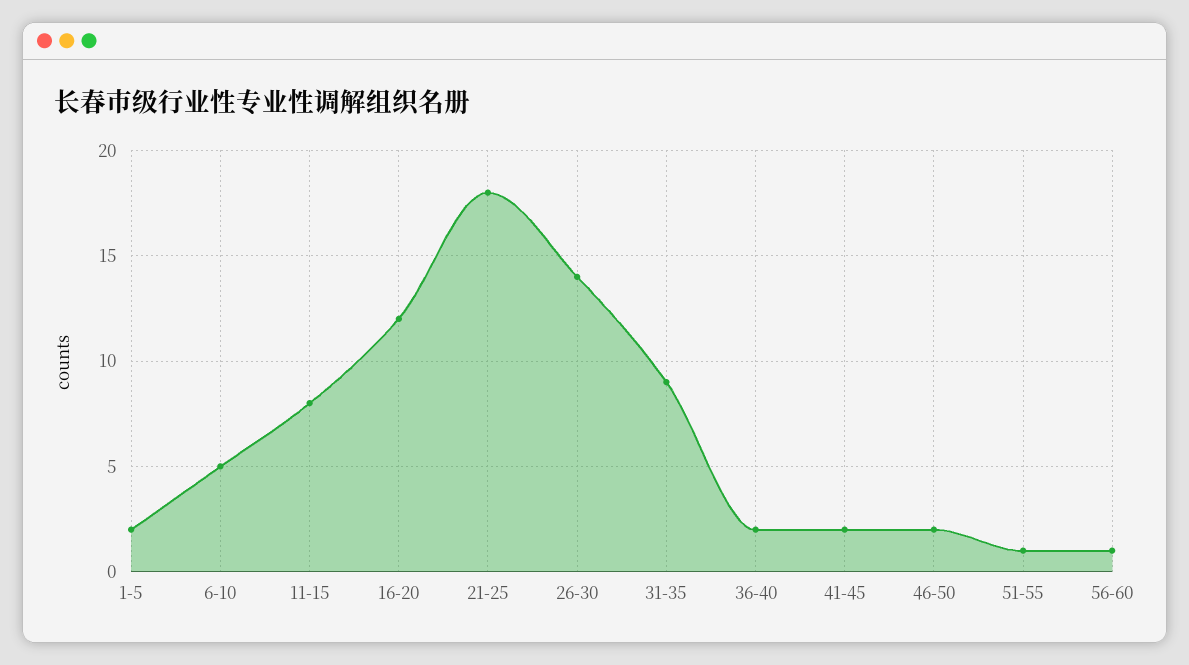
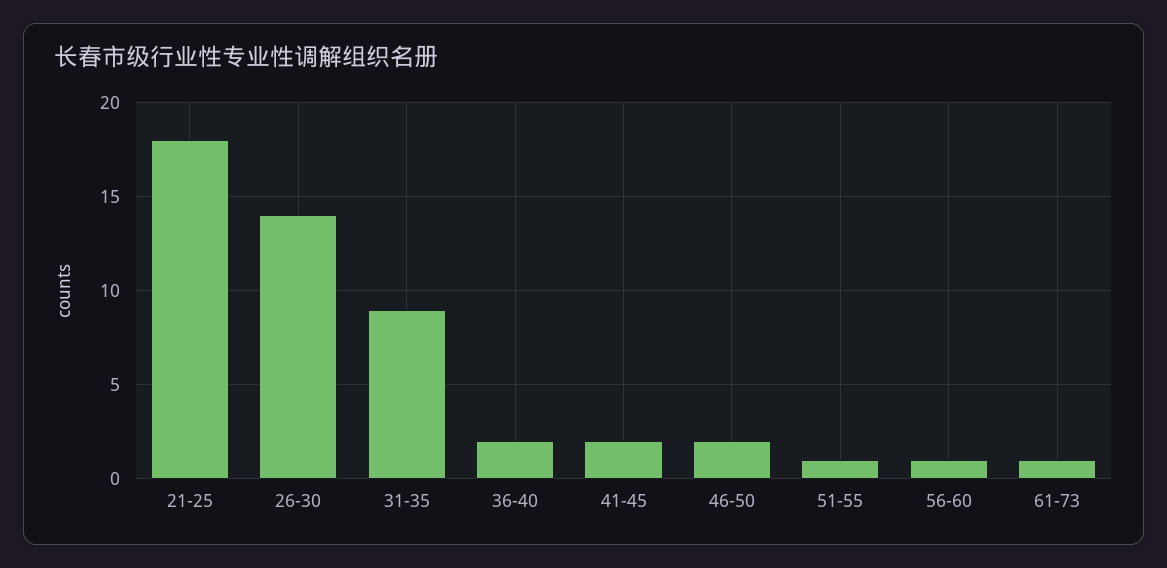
1-5: 2 -> none
6-10: 5 -> none
11-15: 8 -> none
16-20: 12 -> none
61-73: none -> 1

